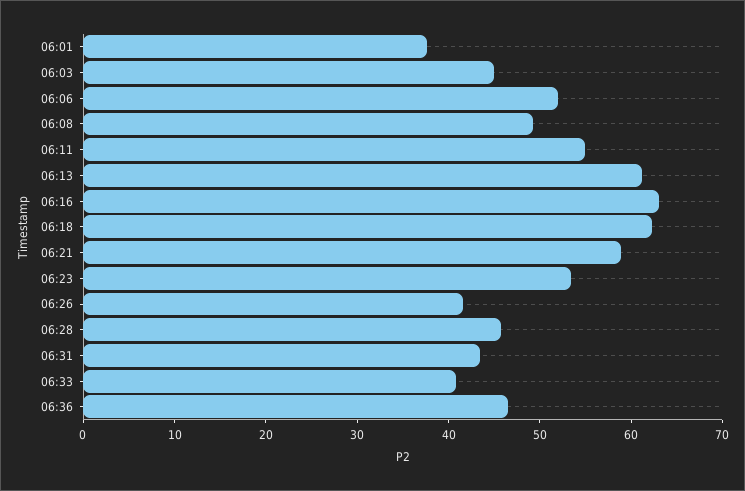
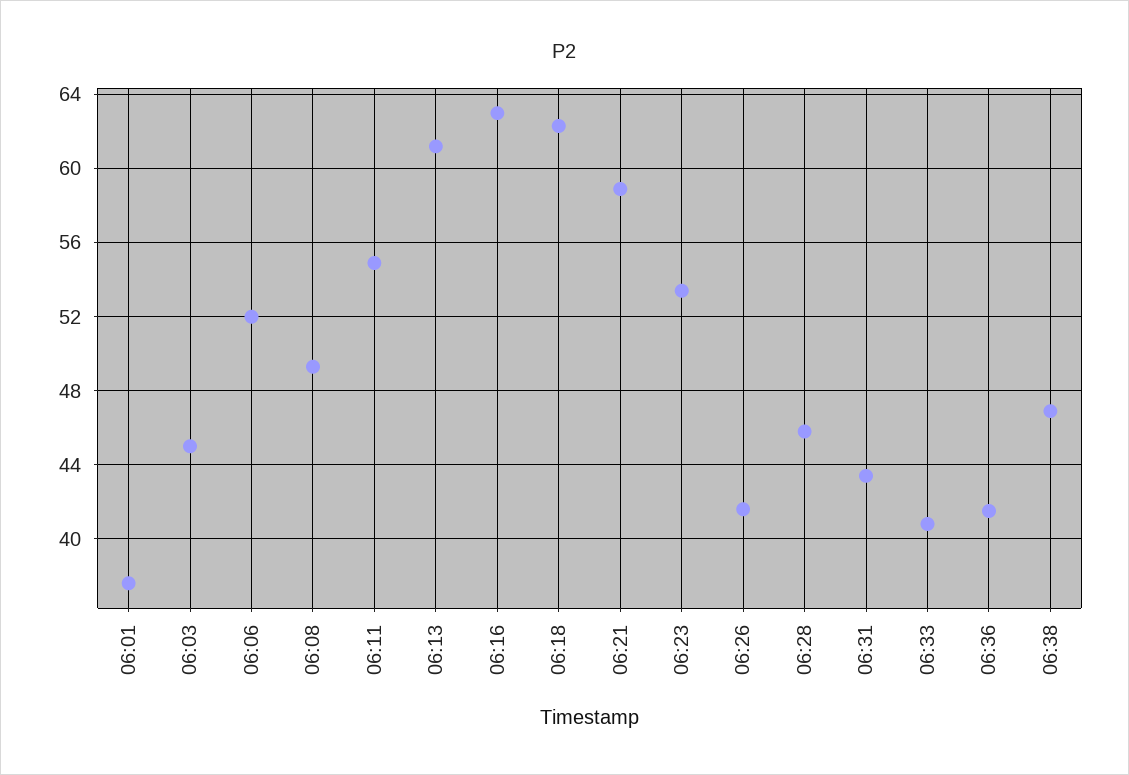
06:36: 46 -> 41.5
06:38: none -> 47

